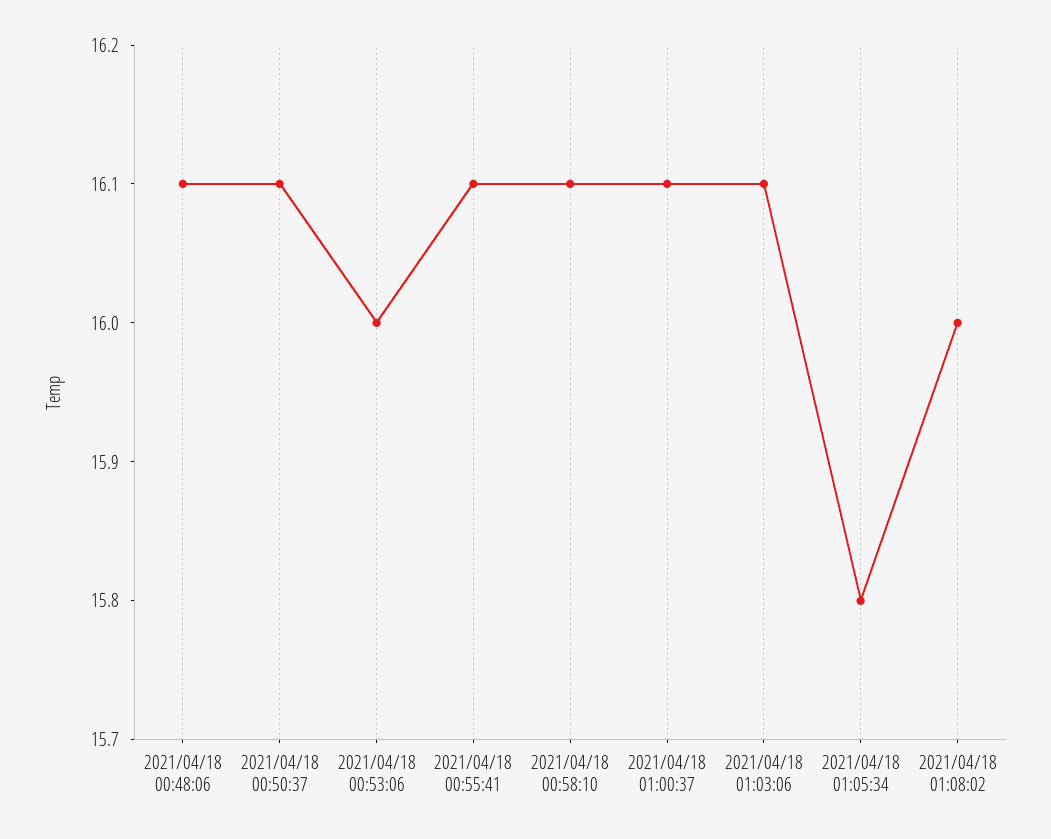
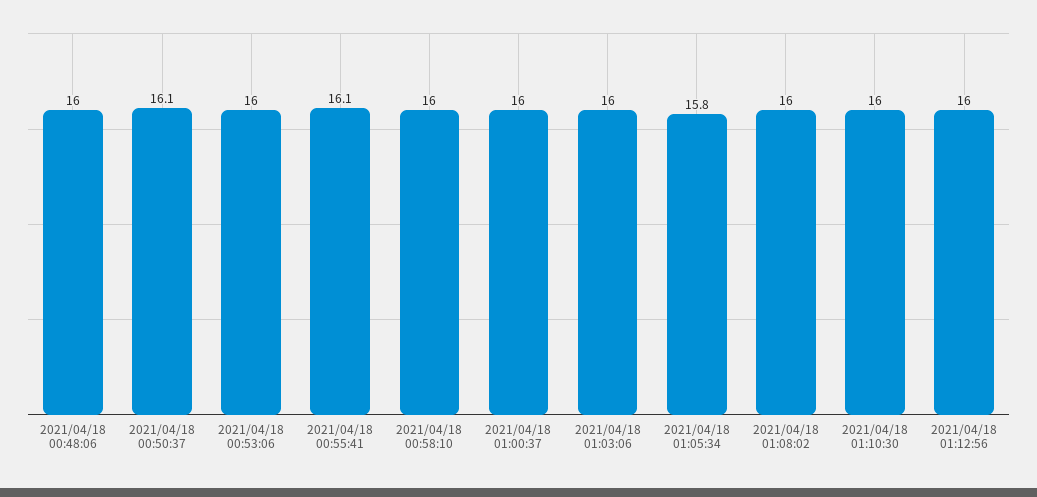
2021/04/18 00:48:06: 16.1 -> 16
2021/04/18 00:58:10: 16.1 -> 16
2021/04/18 01:00:37: 16.1 -> 16
2021/04/18 01:03:06: 16.1 -> 16
2021/04/18 01:10:30: none -> 16
2021/04/18 01:12:56: none -> 16

